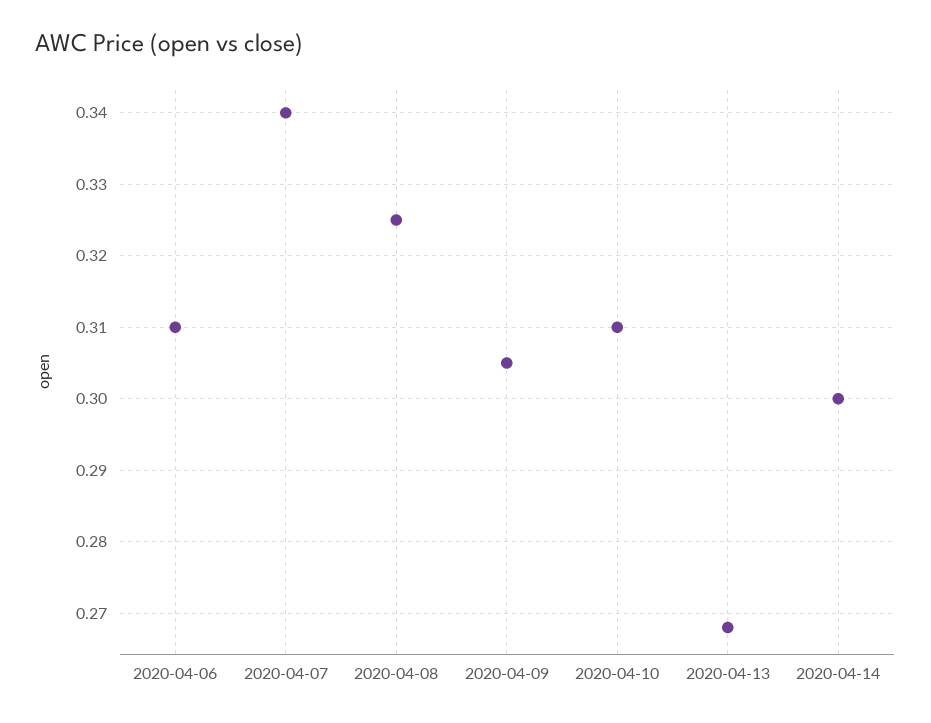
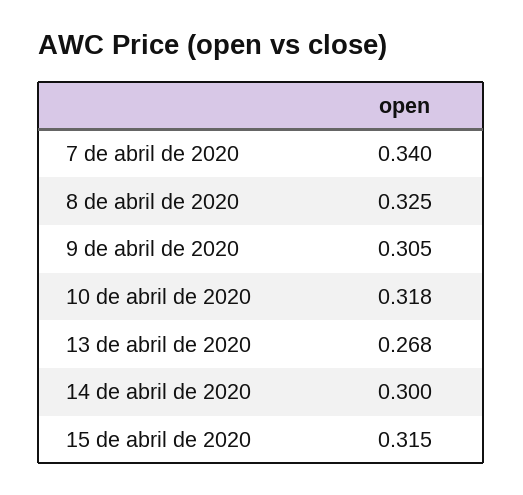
2020-04-06: 0.31 -> none
2020-04-10: 0.31 -> 0.318
15 de abril de 2020: none -> 0.315

